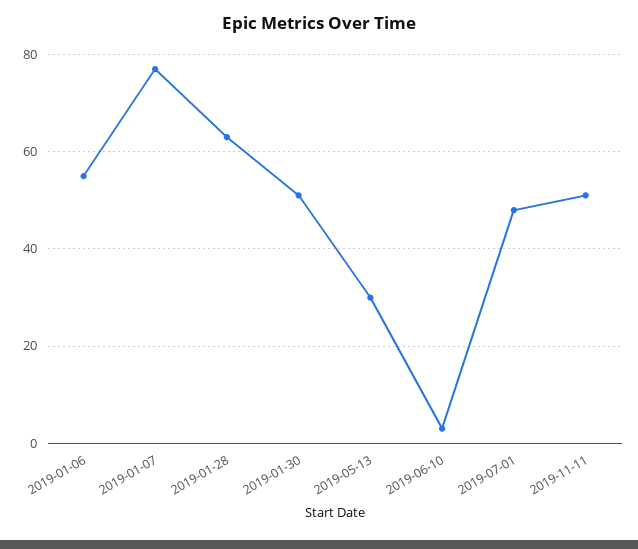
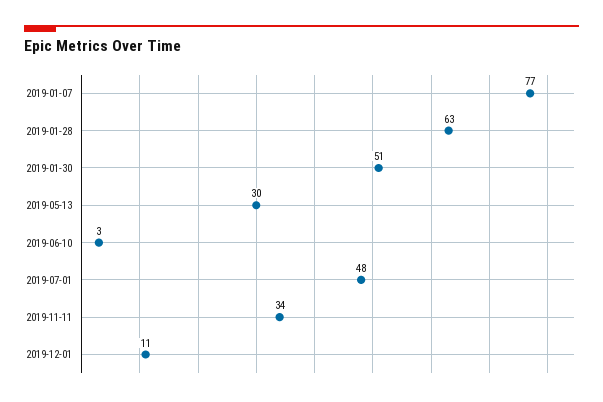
2019-01-06: 55 -> none
2019-11-11: 50 -> 34
2019-12-01: none -> 11

